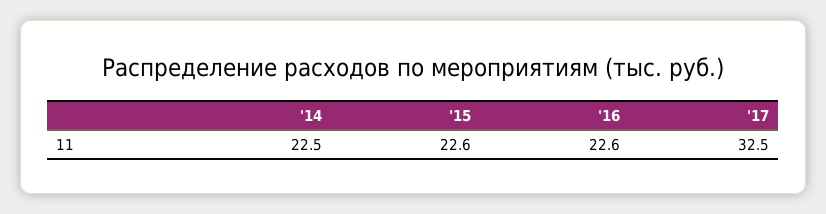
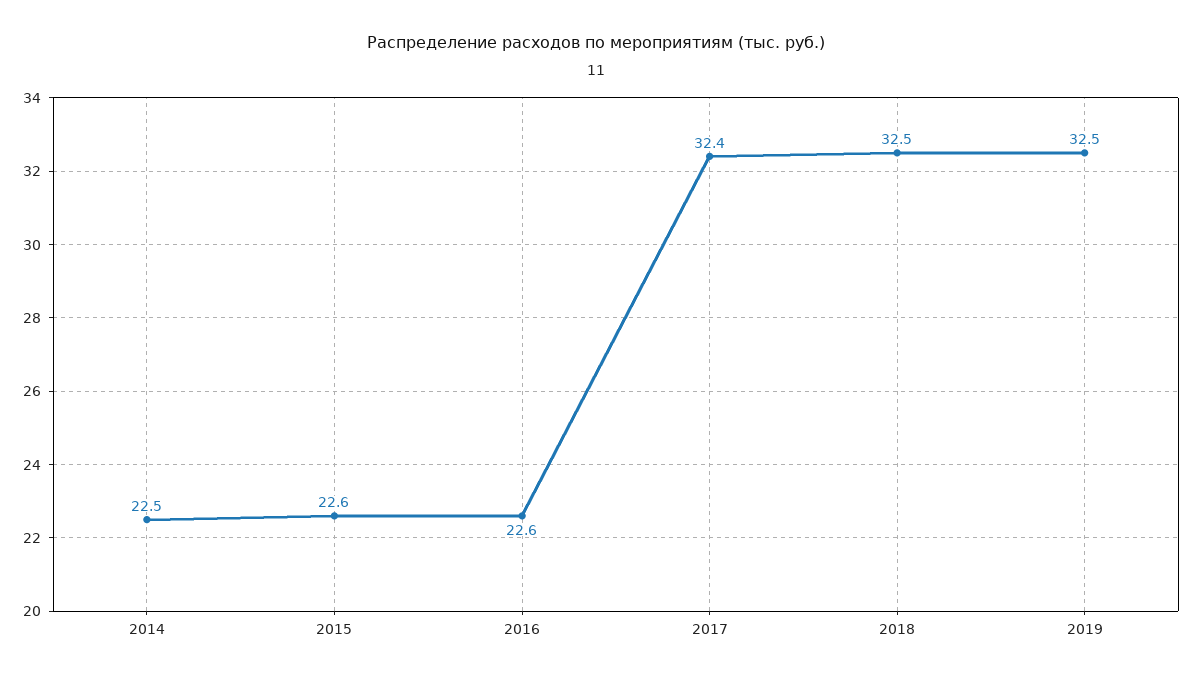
'17: 32.5 -> 32.4
2018: none -> 32.5
2019: none -> 32.5

